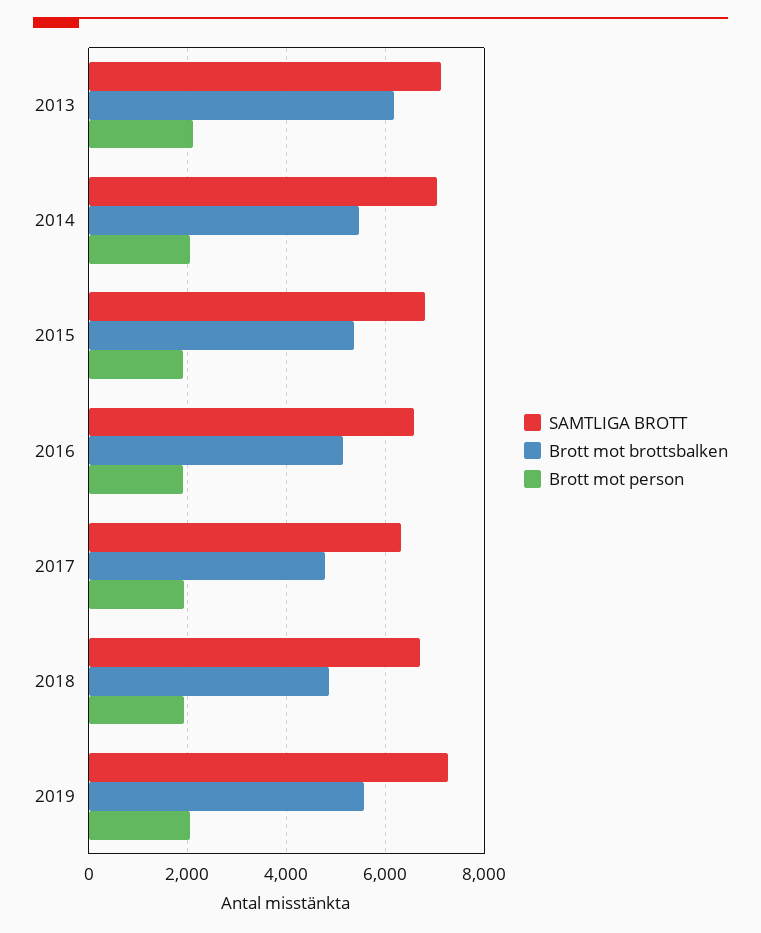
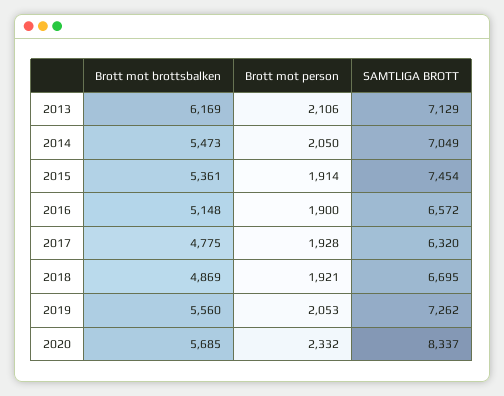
SAMTLIGA BROTT, 2015: 6800 -> 7454
Brott mot brottsbalken, 2020: none -> 5685
Brott mot person, 2020: none -> 2332
SAMTLIGA BROTT, 2020: none -> 8337

